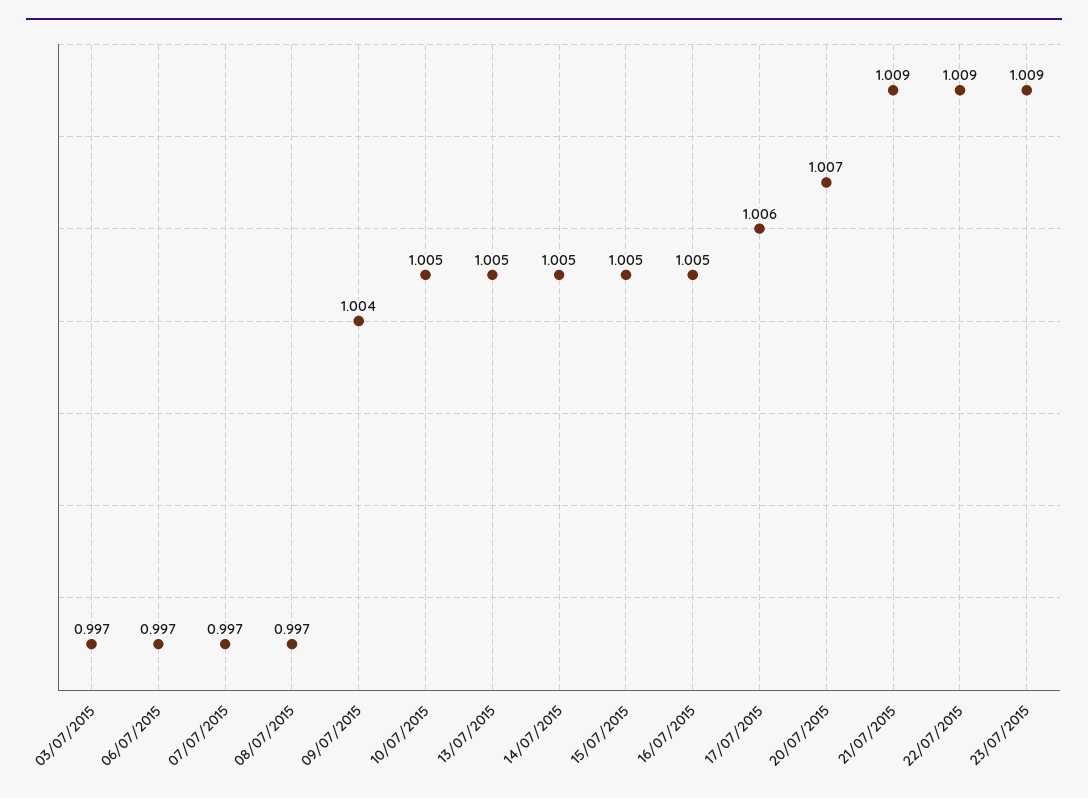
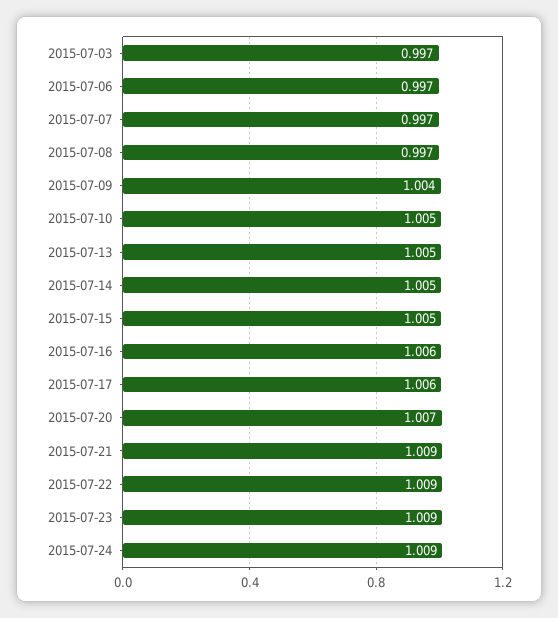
16/07/2015: 1.005 -> 1.006
2015-07-24: none -> 1.009

